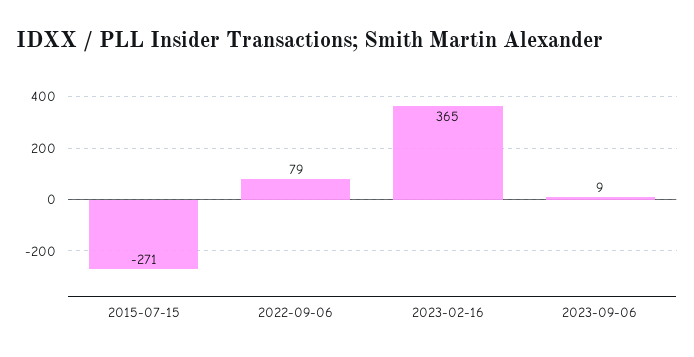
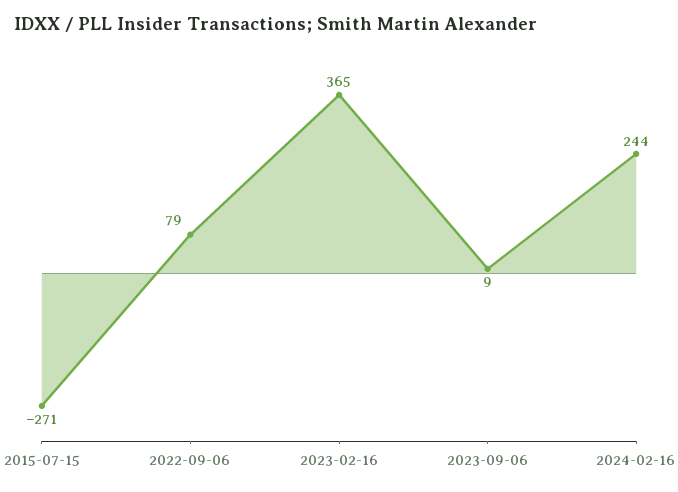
2024-02-16: none -> 244

